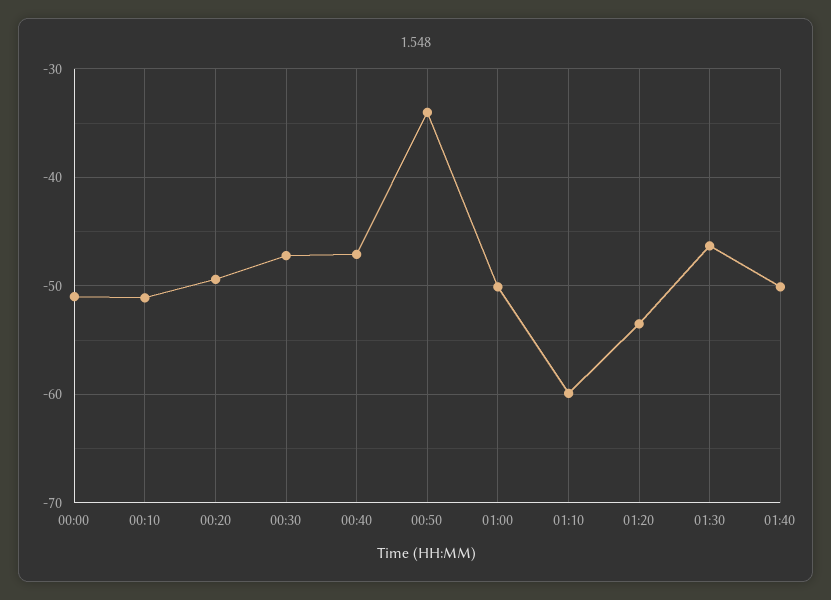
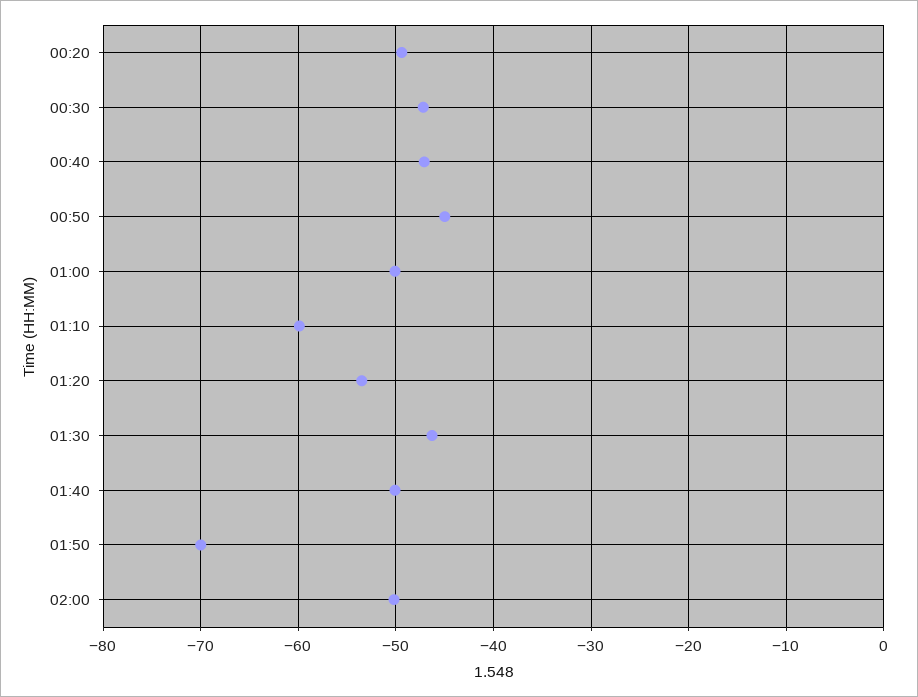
00:00: -51 -> none
00:10: -51 -> none
00:50: -34 -> -45
01:50: none -> -70
02:00: none -> -50

